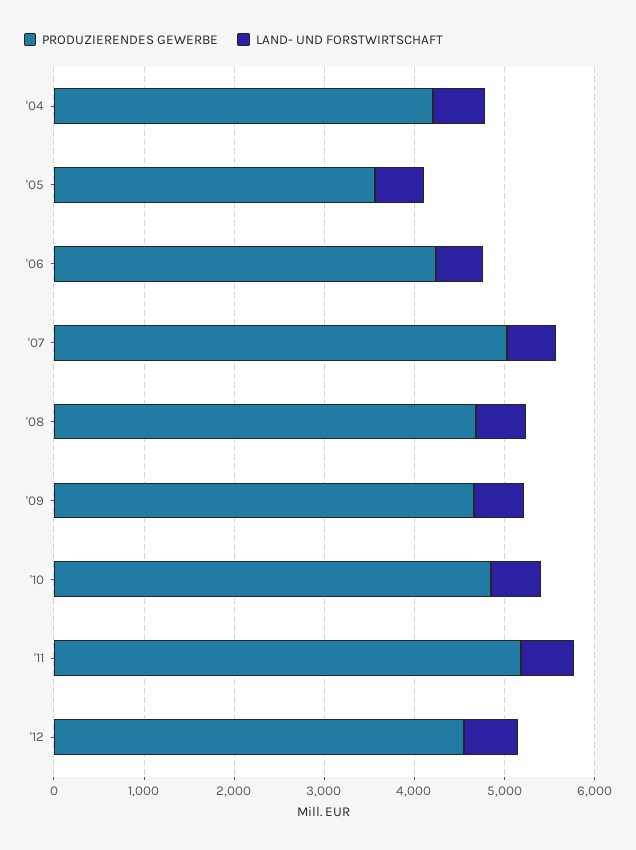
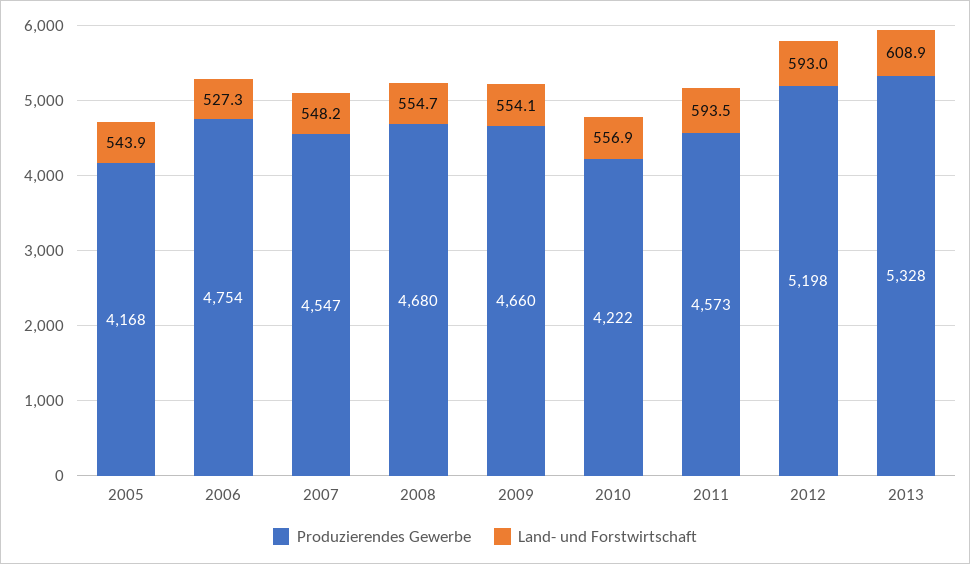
PRODUZIERENDES GEWERBE, '04: 4200 -> none
LAND- UND FORSTWIRTSCHAFT, '04: 600 -> none
PRODUZIERENDES GEWERBE, '05: 3600 -> 4168
PRODUZIERENDES GEWERBE, '06: 4200 -> 4754
PRODUZIERENDES GEWERBE, '07: 5000 -> 4547
PRODUZIERENDES GEWERBE, '10: 4800 -> 4222
PRODUZIERENDES GEWERBE, '11: 5200 -> 4573
PRODUZIERENDES GEWERBE, '12: 4600 -> 5198
PRODUZIERENDES GEWERBE, 2013: none -> 5328
LAND- UND FORSTWIRTSCHAFT, 2013: none -> 608.9

